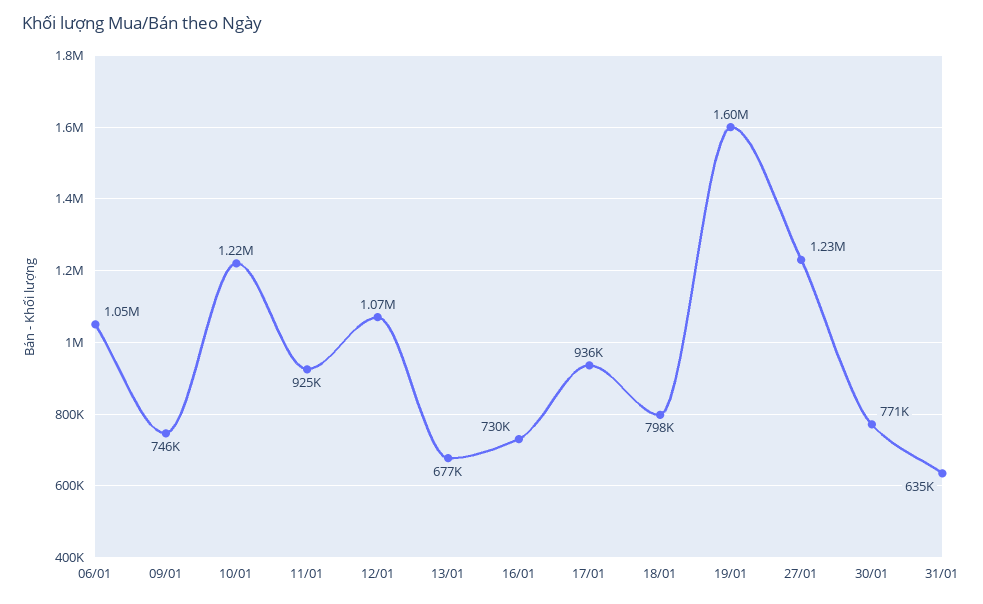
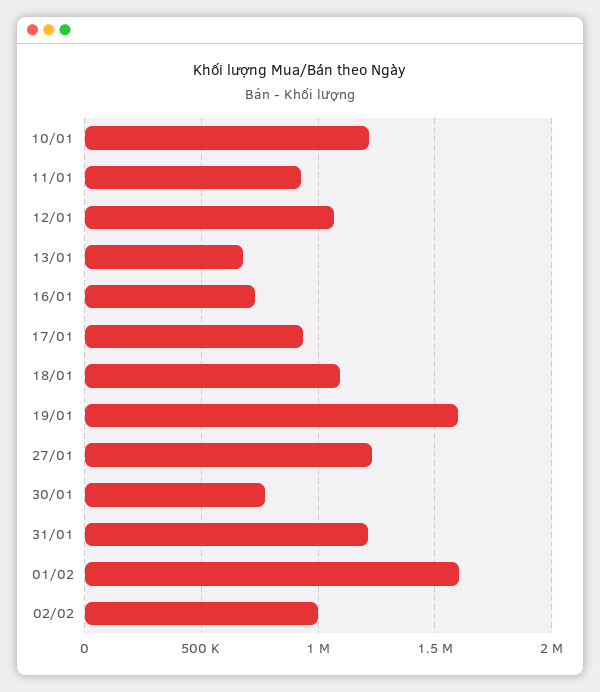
06/01: 1050000 -> none
09/01: 746000 -> none
18/01: 798000 -> 1100000
31/01: 635000 -> 1200000
01/02: none -> 1600000
02/02: none -> 1000000

